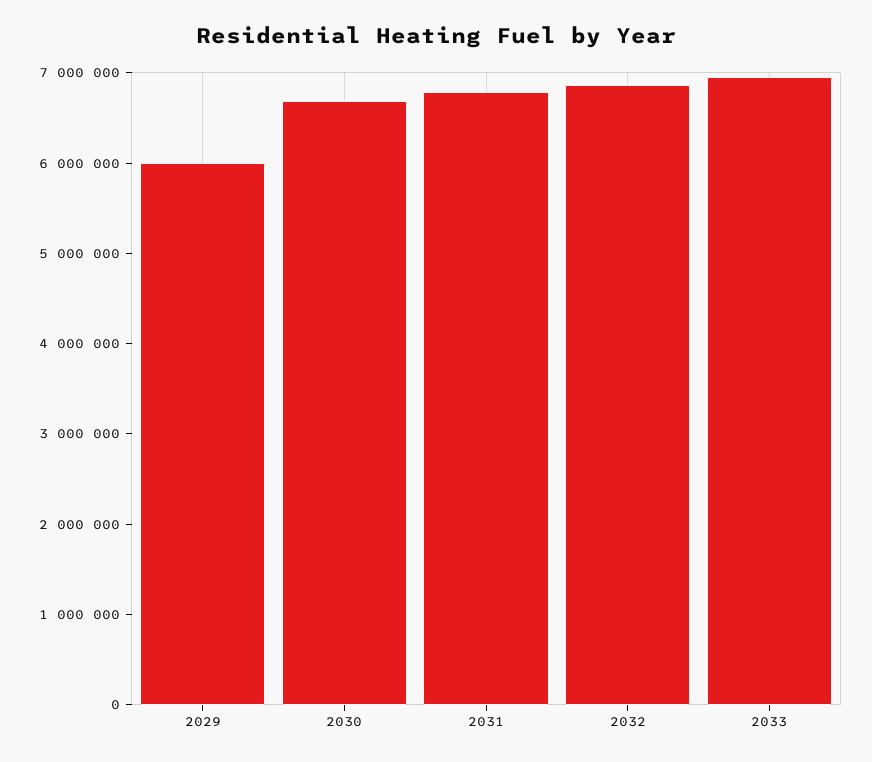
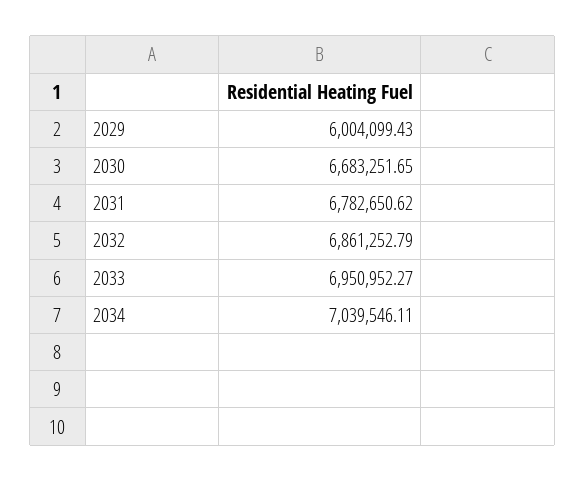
2034: none -> 7039546.11

